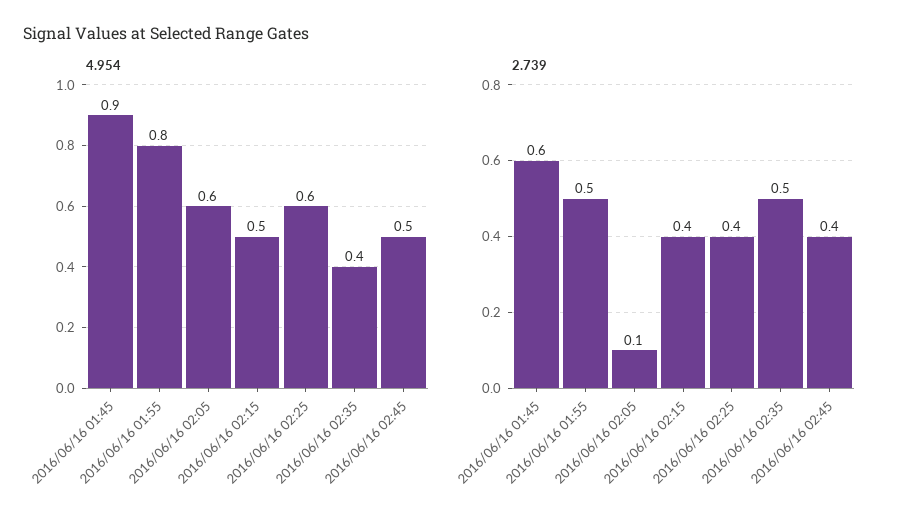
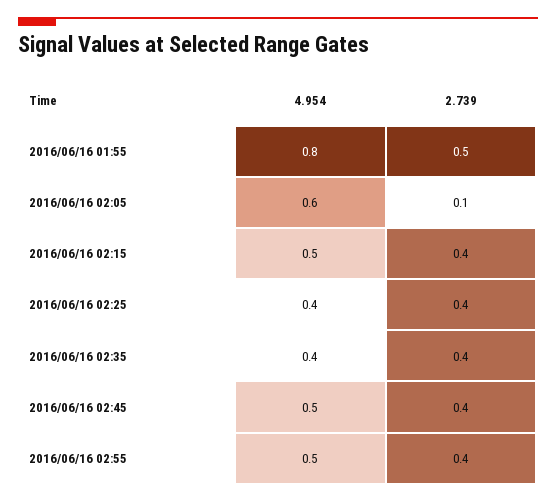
4.954, 2016/06/16 01:45: 0.9 -> none
4.954, 2016/06/16 02:25: 0.6 -> 0.4
2.739, 2016/06/16 01:45: 0.6 -> none
2.739, 2016/06/16 02:35: 0.5 -> 0.4
4.954, 2016/06/16 02:55: none -> 0.5
2.739, 2016/06/16 02:55: none -> 0.4

